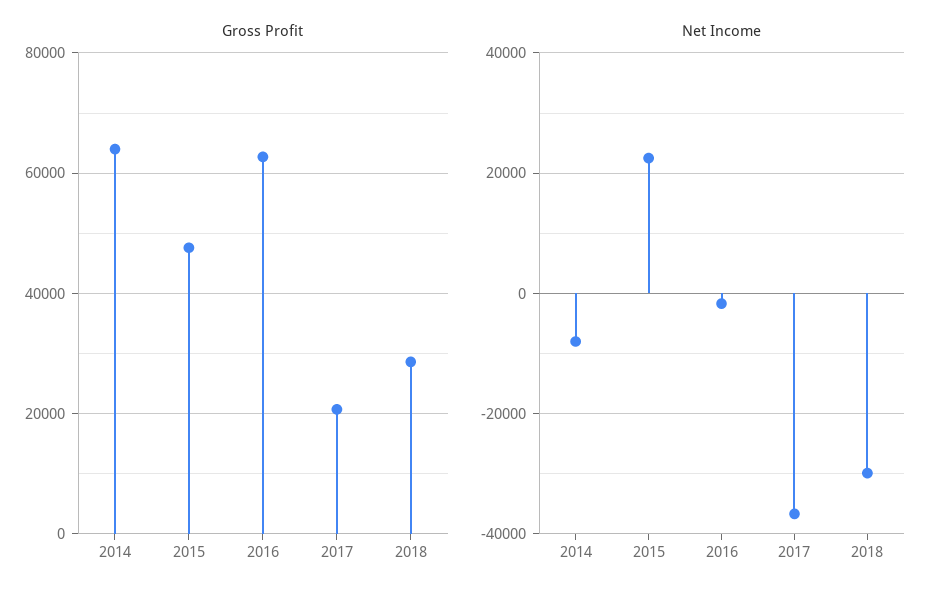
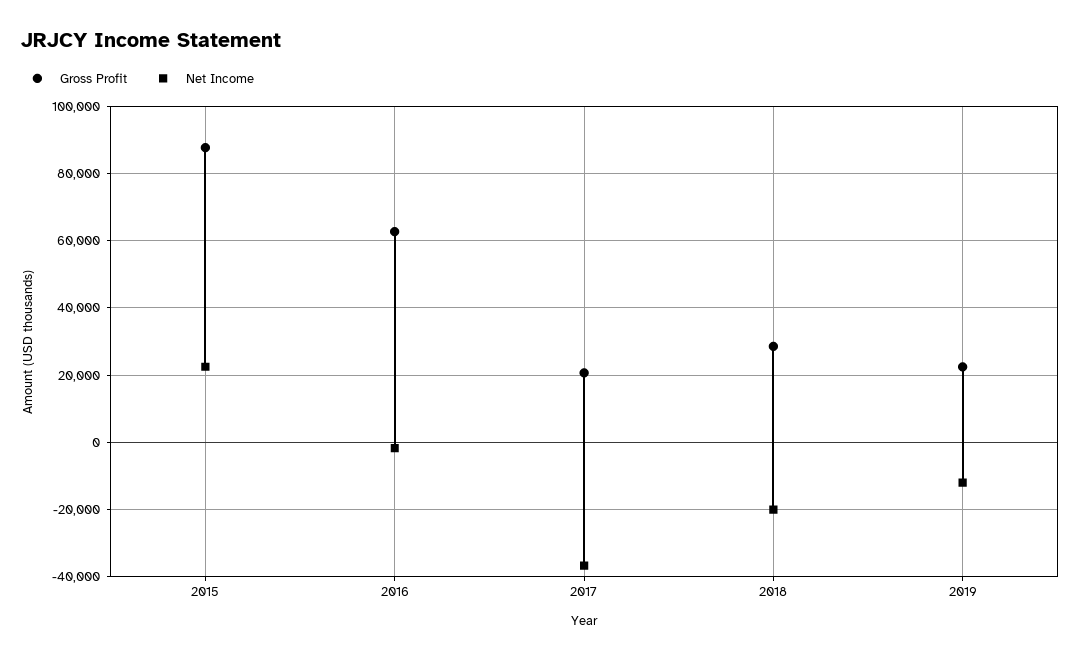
Gross Profit, 2014: 64000 -> none
Gross Profit, 2015: 48000 -> 88000
Net Income, 2014: -8000 -> none
Net Income, 2018: -30000 -> -20000
Gross Profit, 2019: none -> 22000
Net Income, 2019: none -> -12000

